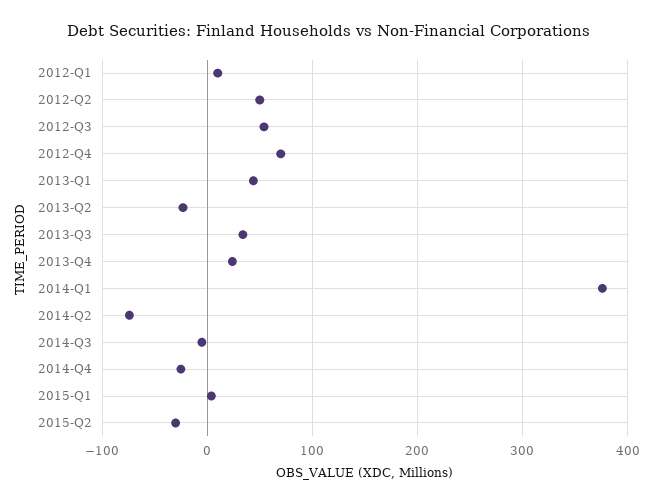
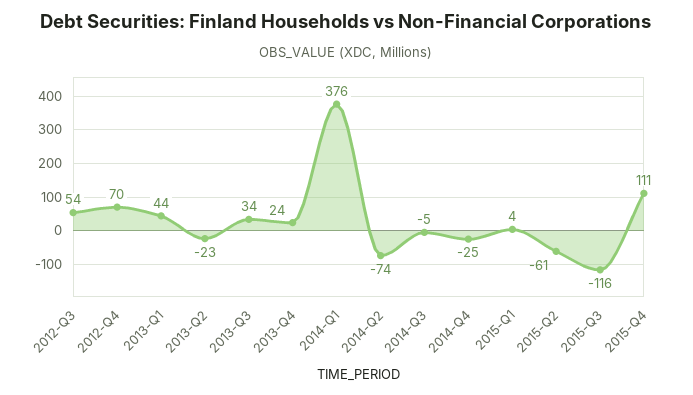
2012-Q1: 10 -> none
2012-Q2: 50 -> none
2015-Q2: -30 -> -61
2015-Q3: none -> -116
2015-Q4: none -> 111

